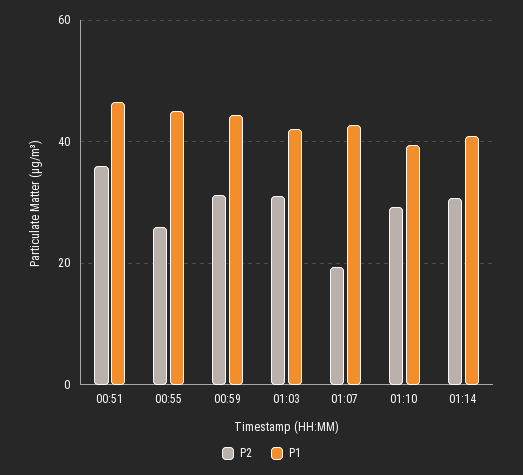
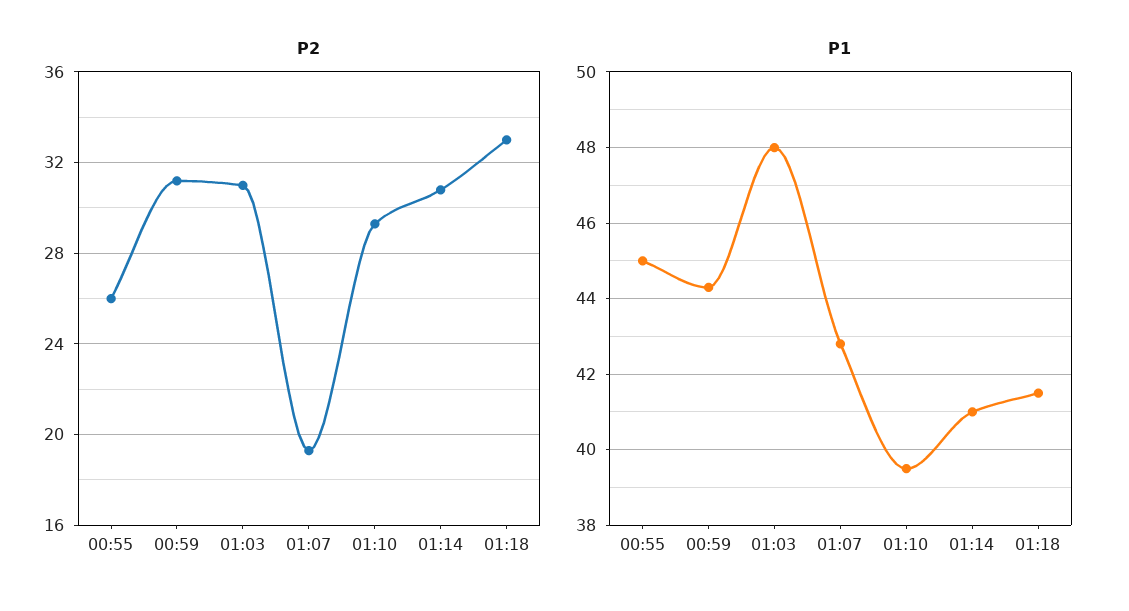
P2, 00:51: 36 -> none
P1, 00:51: 46 -> none
P1, 01:03: 42 -> 48
P2, 01:18: none -> 33
P1, 01:18: none -> 41.5

